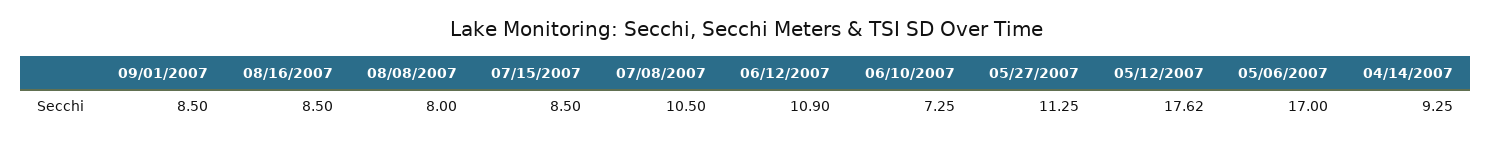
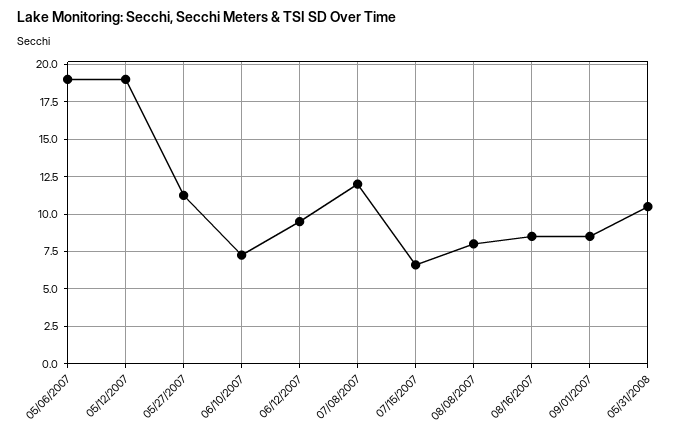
07/15/2007: 8.5 -> 6.5
07/08/2007: 10.5 -> 12
06/12/2007: 10.9 -> 9.5
05/12/2007: 17.62 -> 19
05/06/2007: 17 -> 19
04/14/2007: 9.25 -> none
05/31/2008: none -> 10.5

